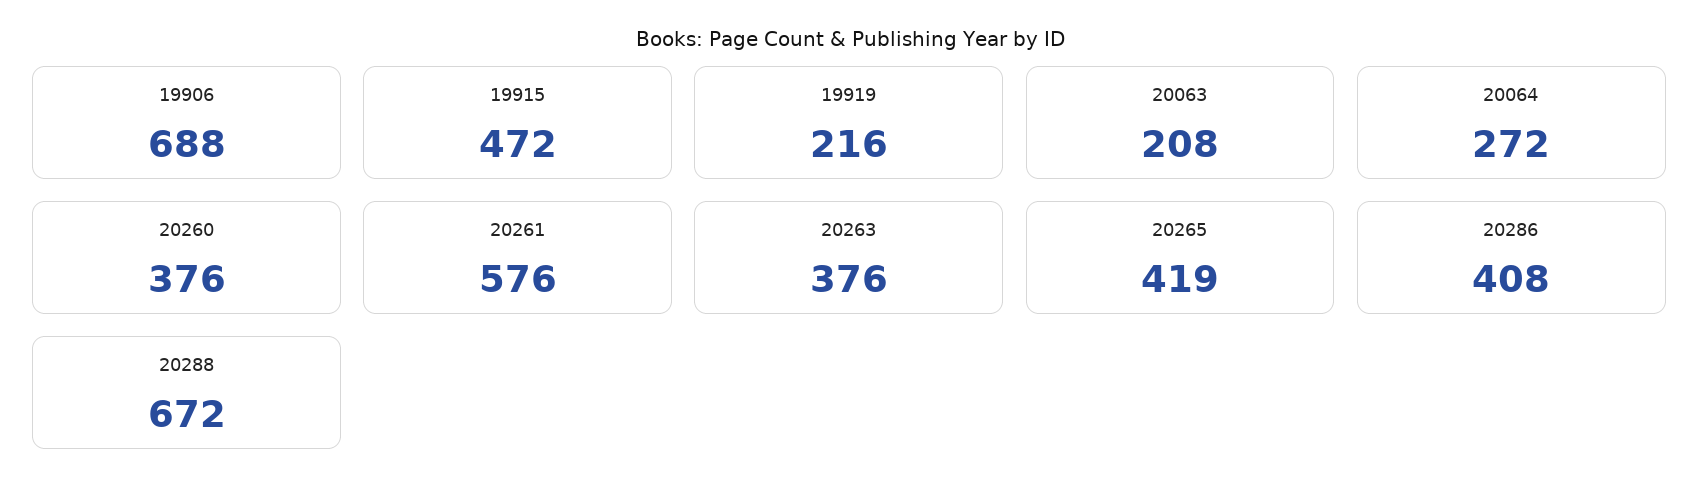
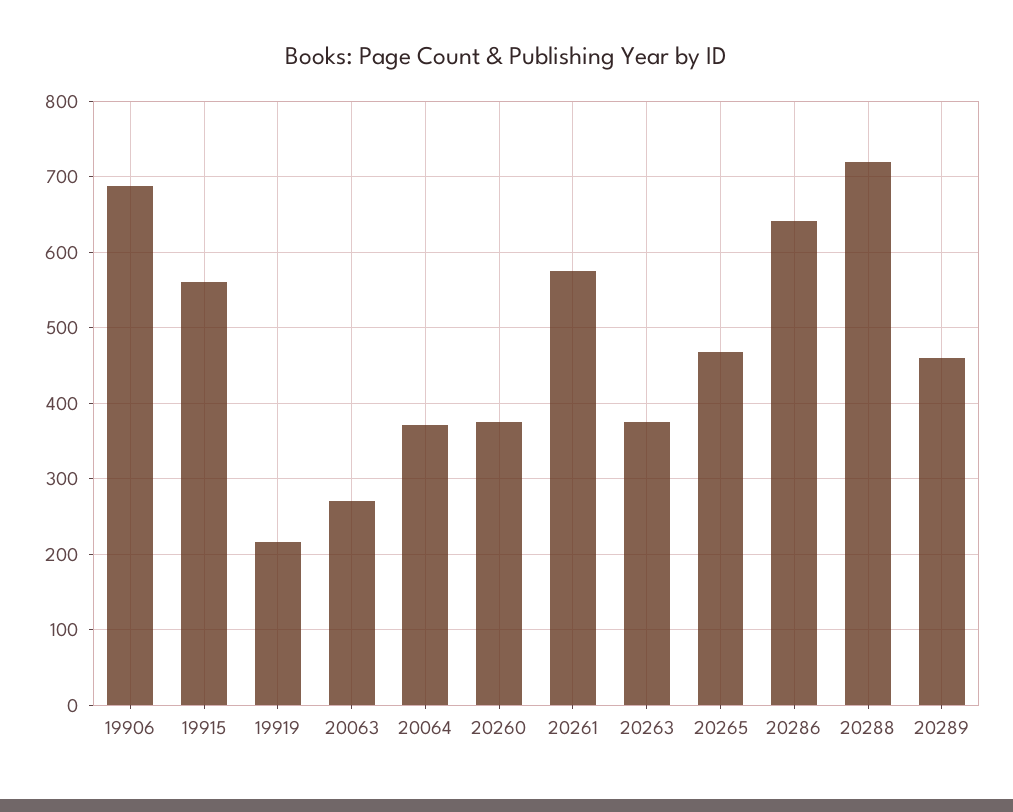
19915: 472 -> 560
20063: 208 -> 270
20064: 272 -> 370
20265: 419 -> 470
20286: 408 -> 640
20288: 672 -> 720
20289: none -> 460

